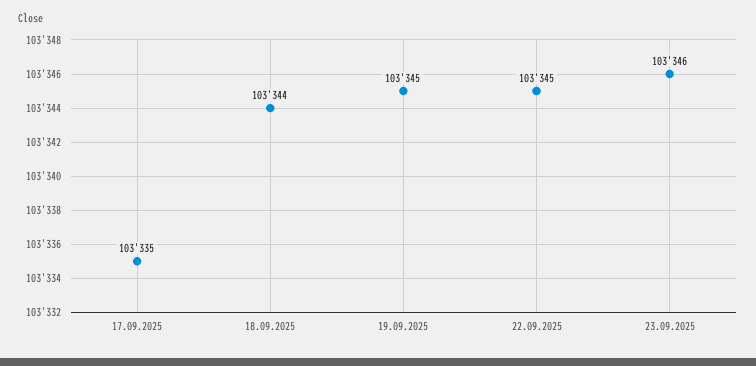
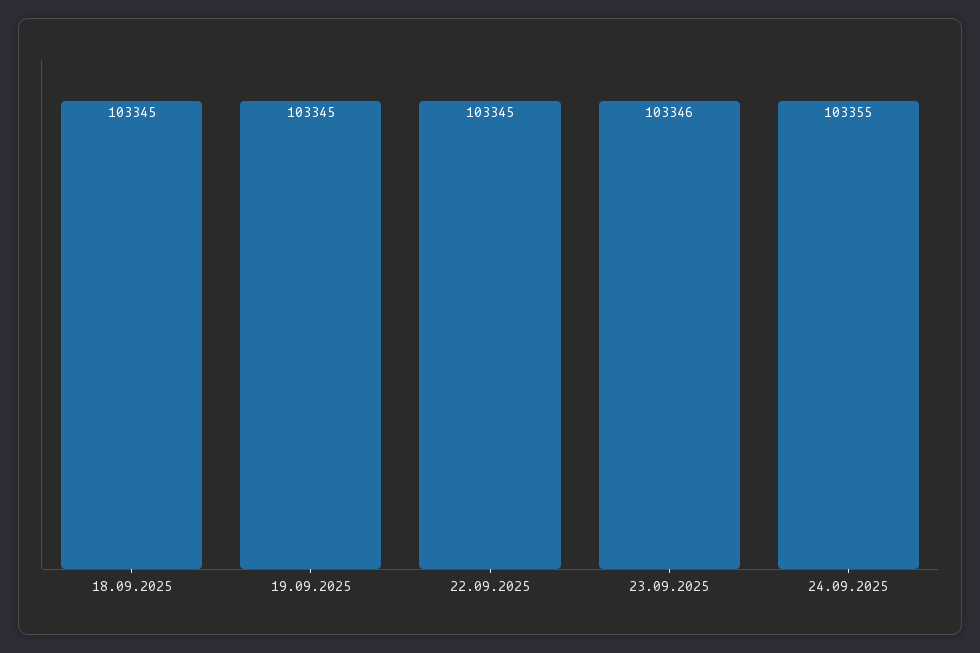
17.09.2025: 103335 -> none
18.09.2025: 103344 -> 103345
24.09.2025: none -> 103355

